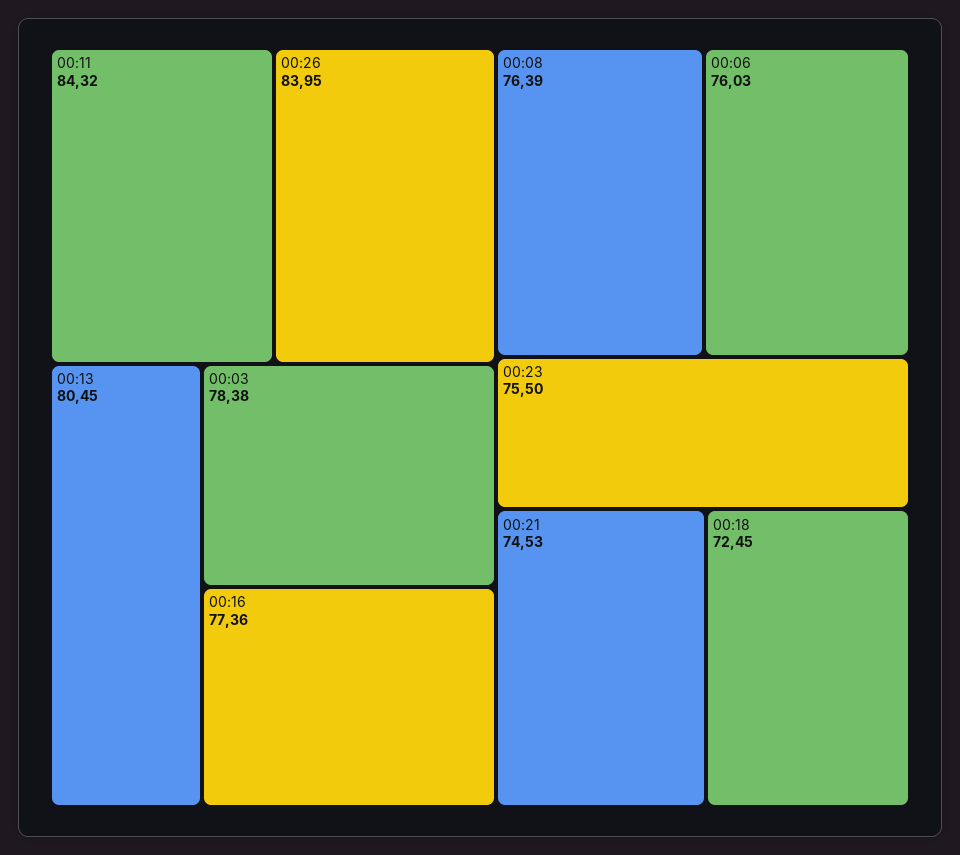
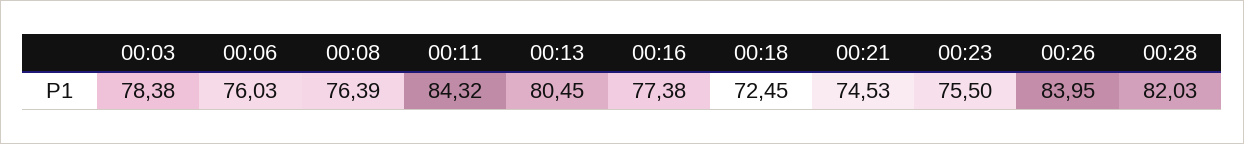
00:16: 77.36 -> 77.38
00:28: none -> 82.03

